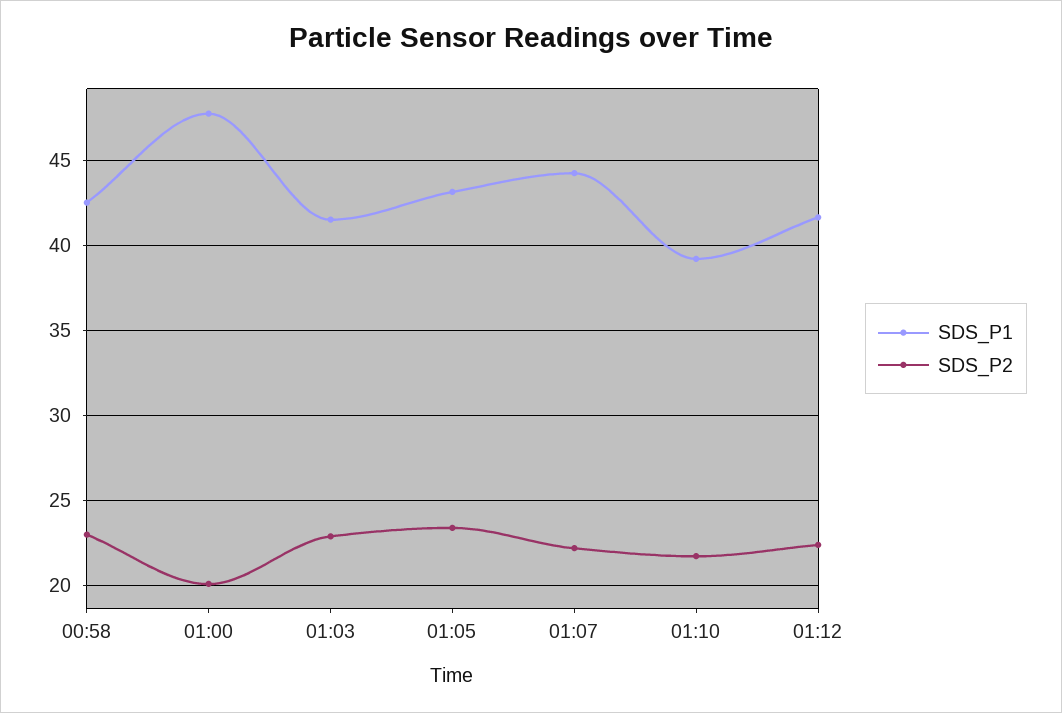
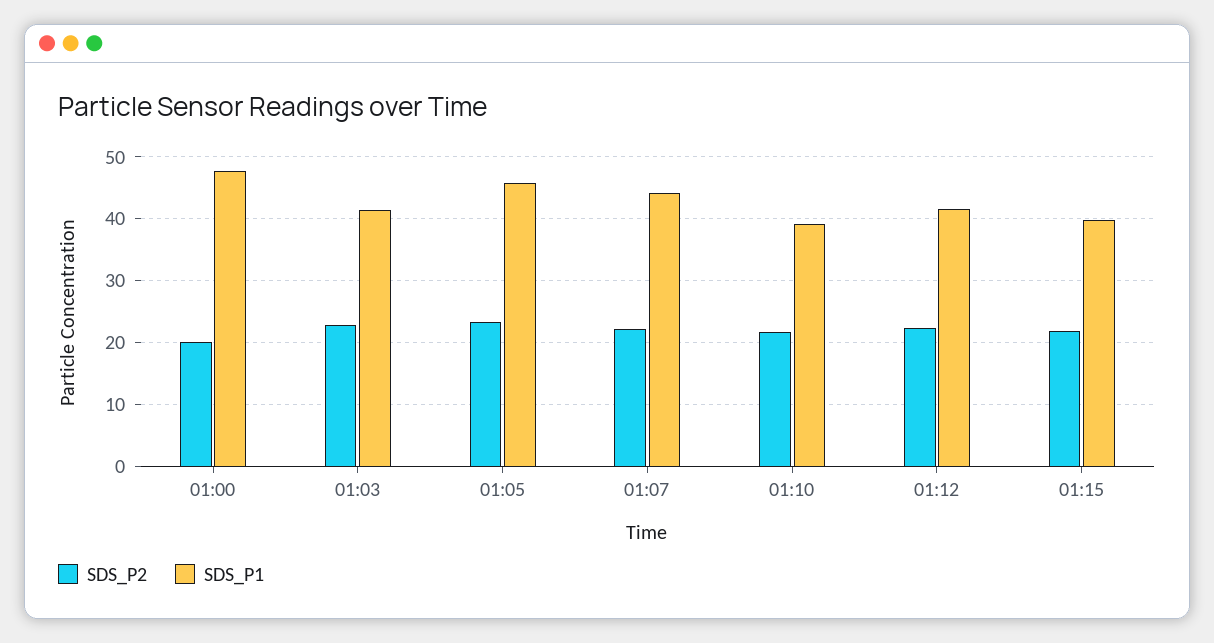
SDS_P1, 00:58: 42.5 -> none
SDS_P2, 00:58: 23 -> none
SDS_P1, 01:05: 43 -> 46
SDS_P2, 01:15: none -> 22
SDS_P1, 01:15: none -> 40

